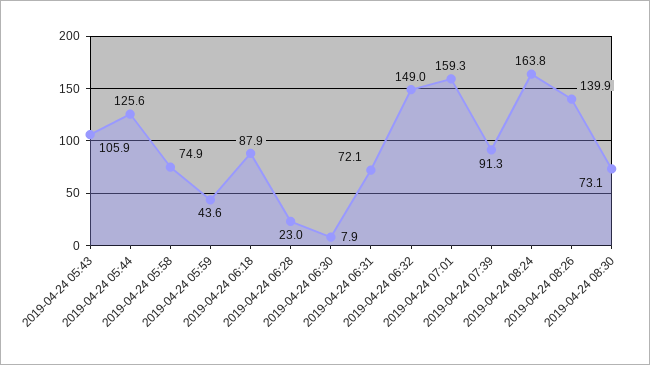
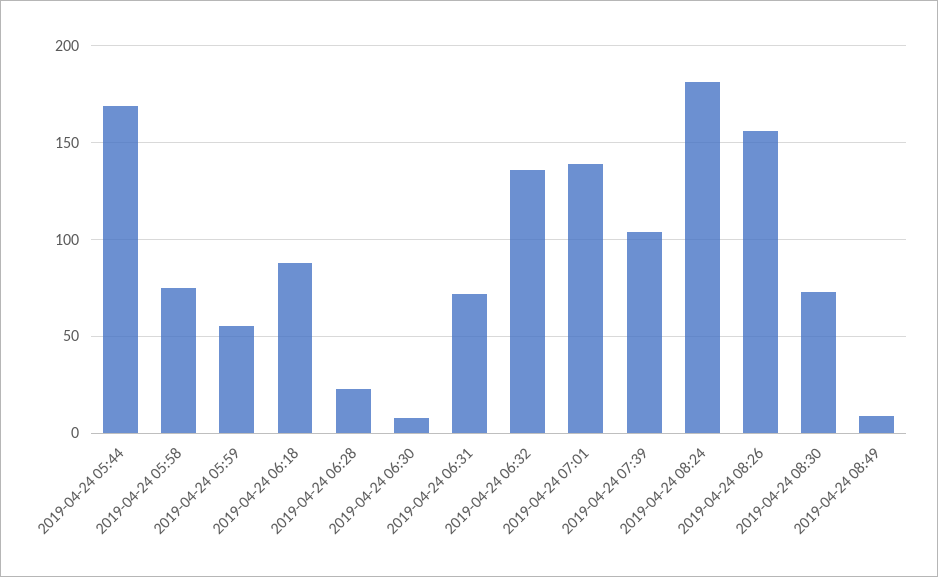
2019-04-24 05:43: 105.9 -> none
2019-04-24 05:44: 125.6 -> 170
2019-04-24 05:59: 43.6 -> 55
2019-04-24 06:32: 149 -> 135
2019-04-24 07:01: 159.3 -> 140
2019-04-24 07:39: 91.3 -> 105
2019-04-24 08:24: 163.8 -> 180
2019-04-24 08:26: 139.9 -> 155
2019-04-24 08:49: none -> 10

